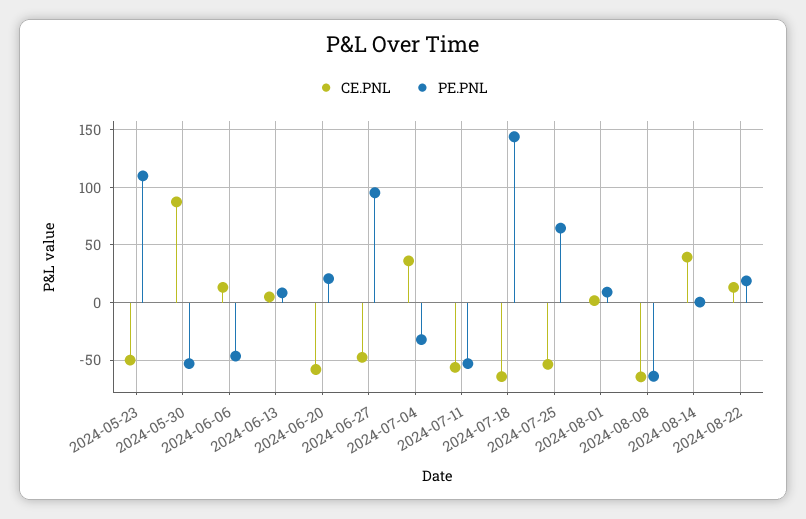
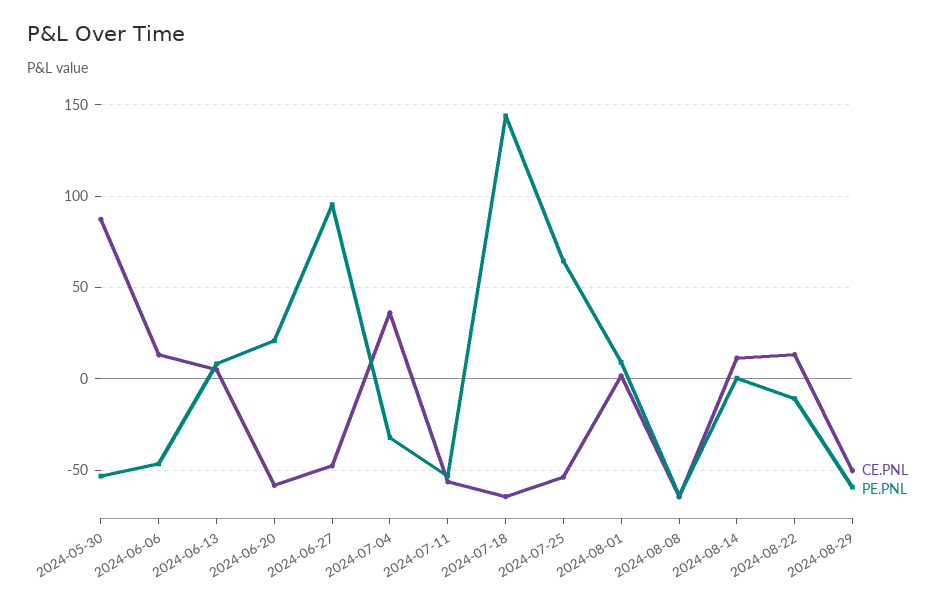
CE.PNL, 2024-05-23: -50 -> none
PE.PNL, 2024-05-23: 110 -> none
CE.PNL, 2024-08-14: 40 -> 10
PE.PNL, 2024-08-22: 20 -> -10
CE.PNL, 2024-08-29: none -> -50
PE.PNL, 2024-08-29: none -> -60

